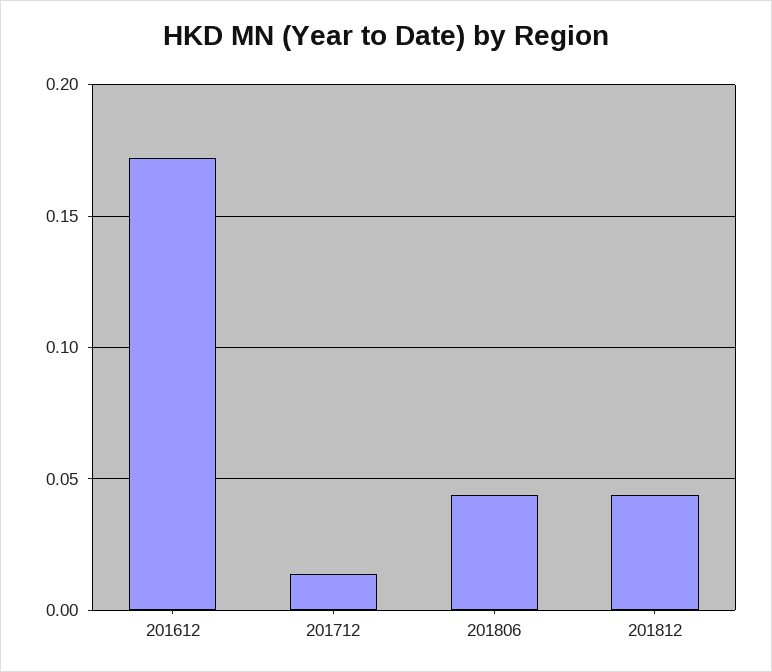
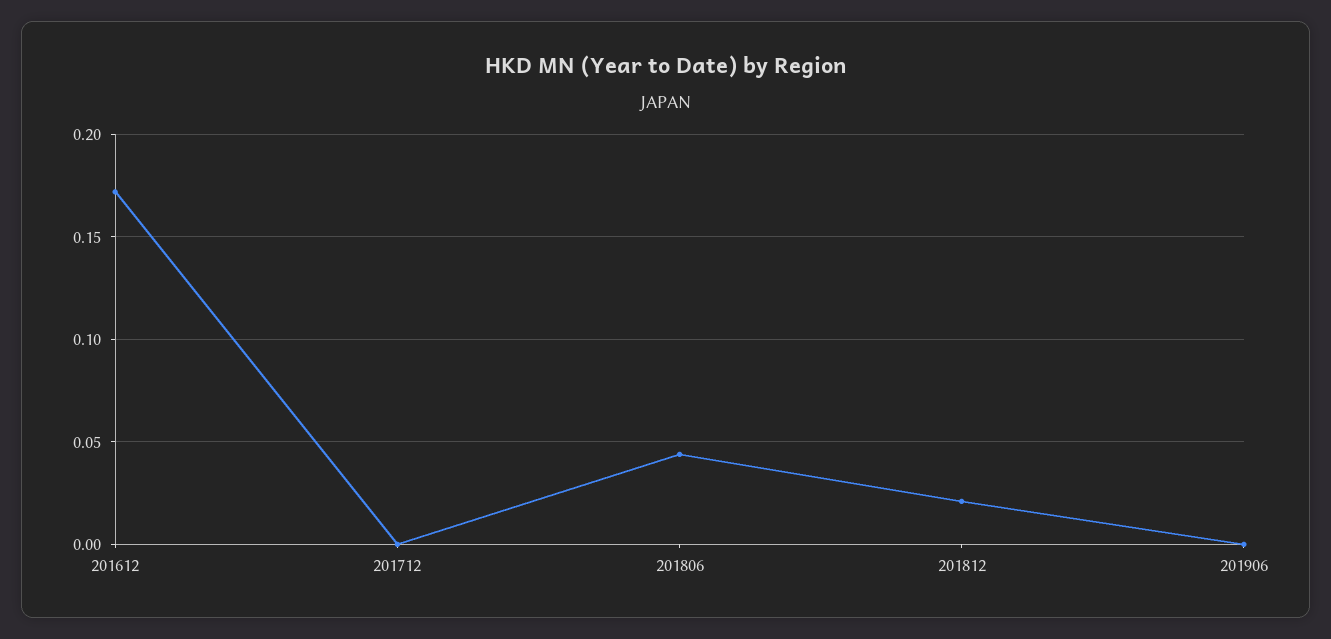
201712: 0.015 -> 0
201812: 0.045 -> 0.02
201906: none -> 0

